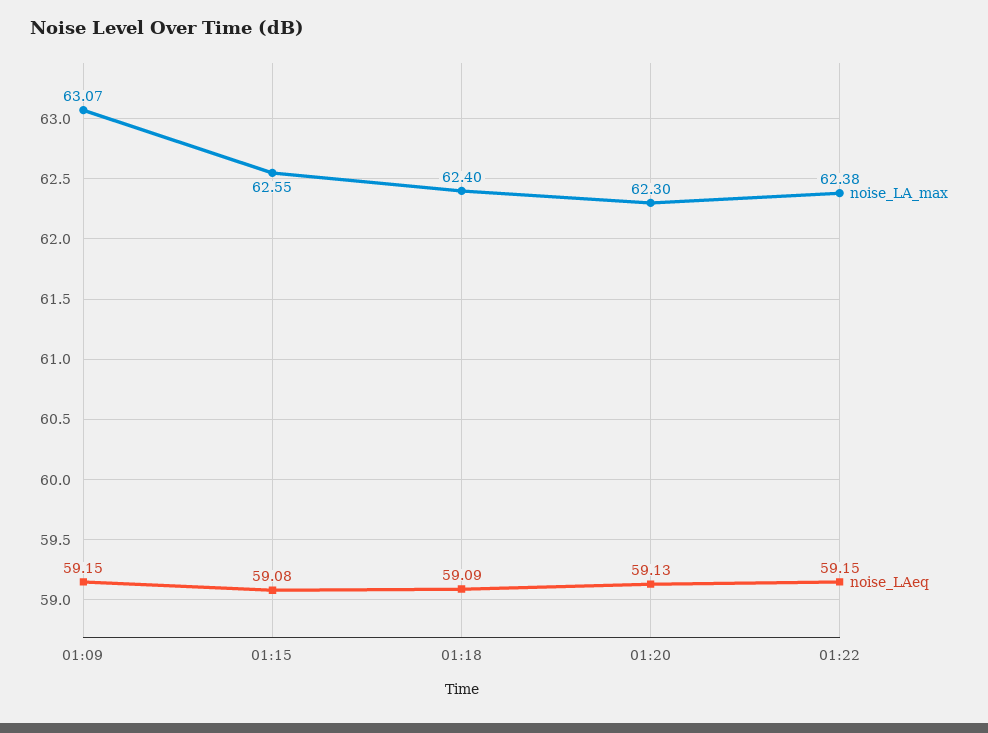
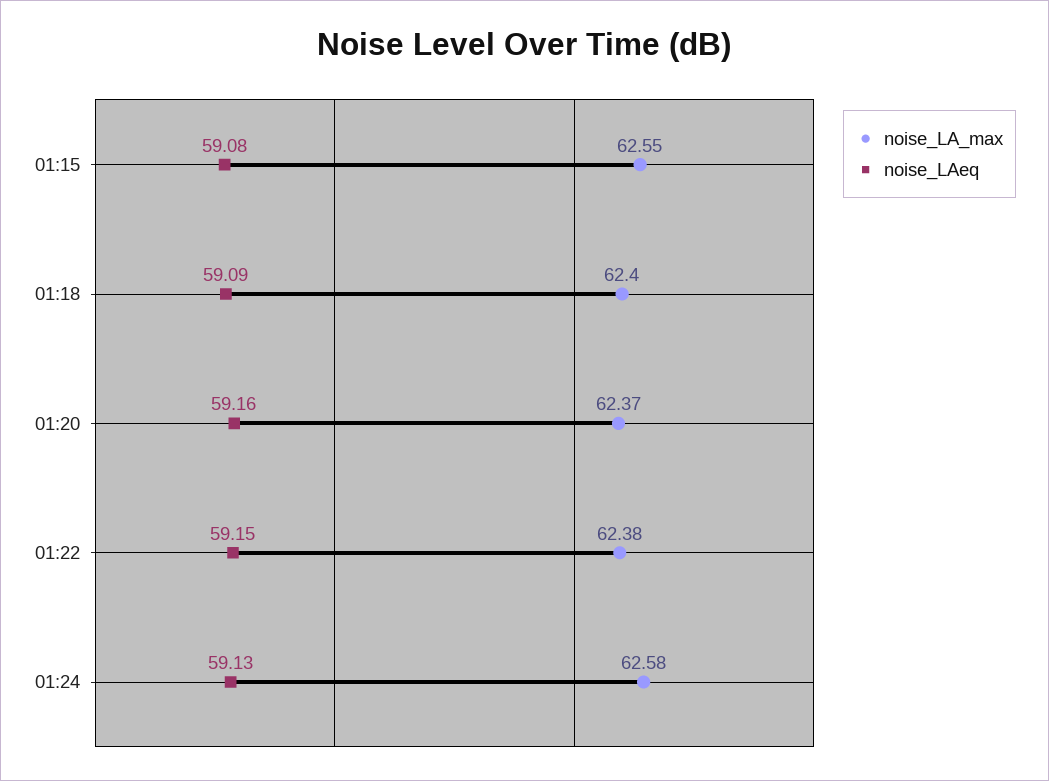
noise_LA_max, 01:09: 63.07 -> none
noise_LAeq, 01:09: 59.15 -> none
noise_LA_max, 01:20: 62.3 -> 62.37
noise_LAeq, 01:20: 59.13 -> 59.16
noise_LA_max, 01:24: none -> 62.58
noise_LAeq, 01:24: none -> 59.13

